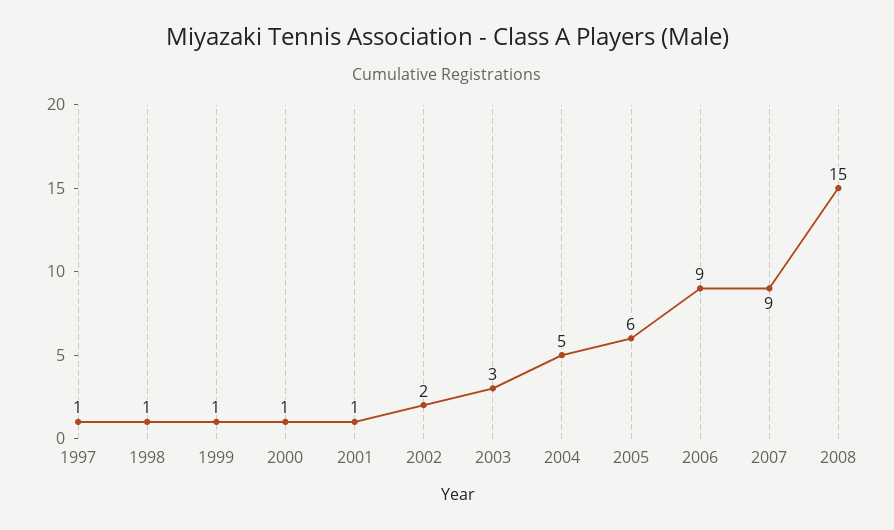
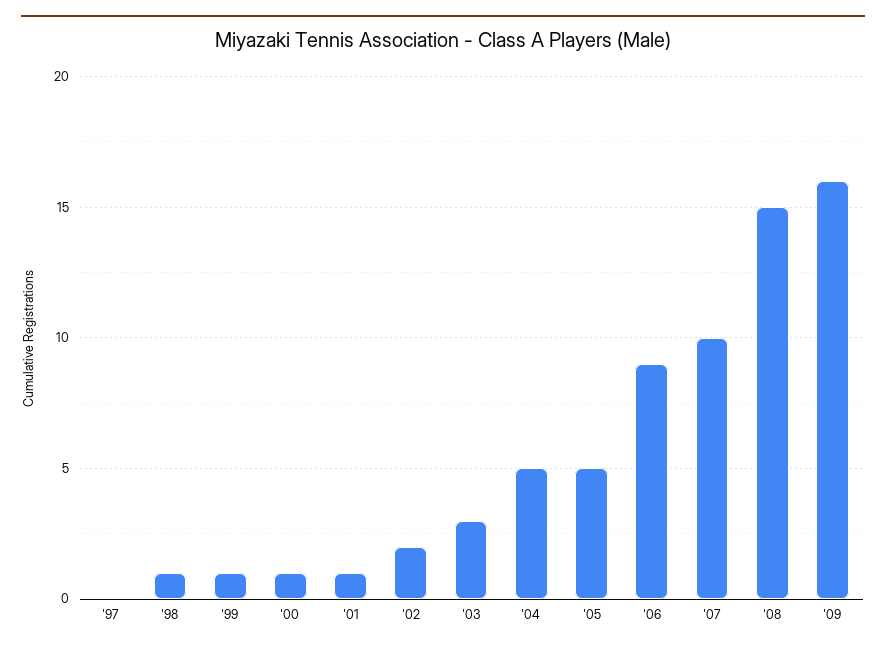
1997: 1 -> 0
2005: 6 -> 5
2007: 9 -> 10
'09: none -> 16

